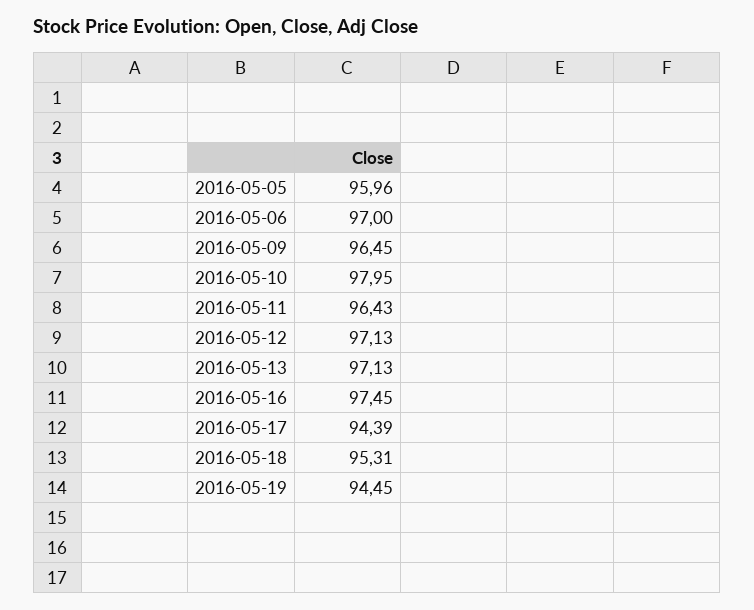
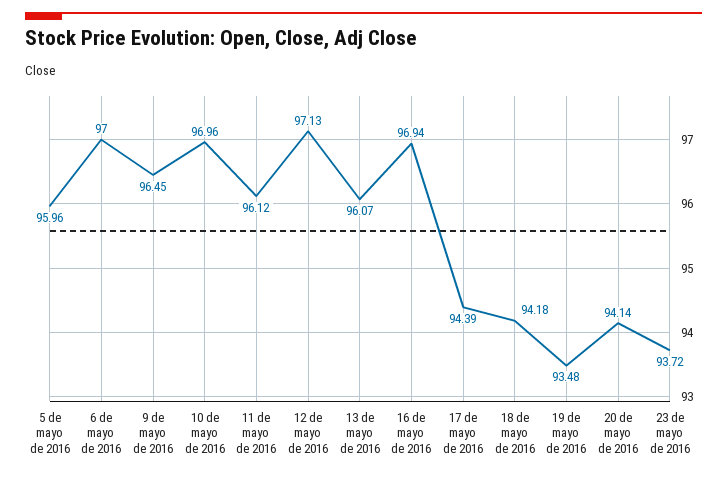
2016-05-10: 97.95 -> 96.96
2016-05-11: 96.43 -> 96.12
2016-05-13: 97.13 -> 96.07
2016-05-16: 97.45 -> 96.94
2016-05-18: 95.31 -> 94.18
2016-05-19: 94.45 -> 93.48
20 de mayo de 2016: none -> 94.14
23 de mayo de 2016: none -> 93.72

